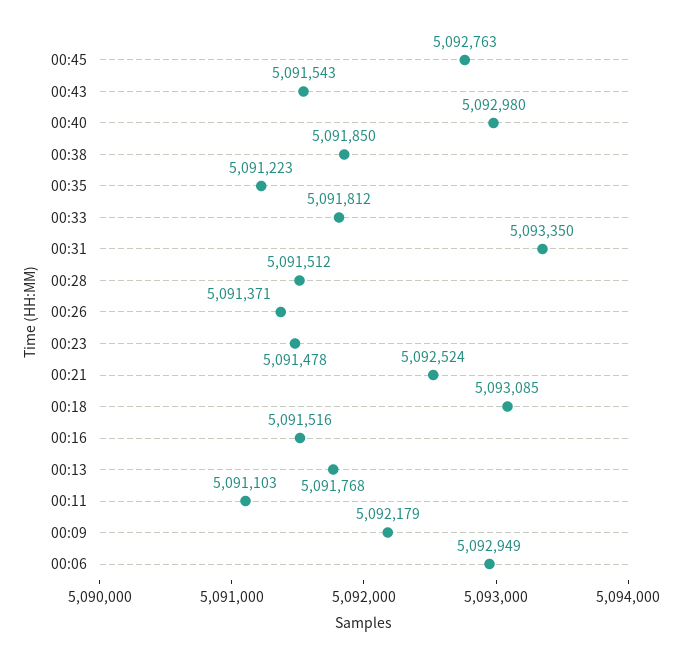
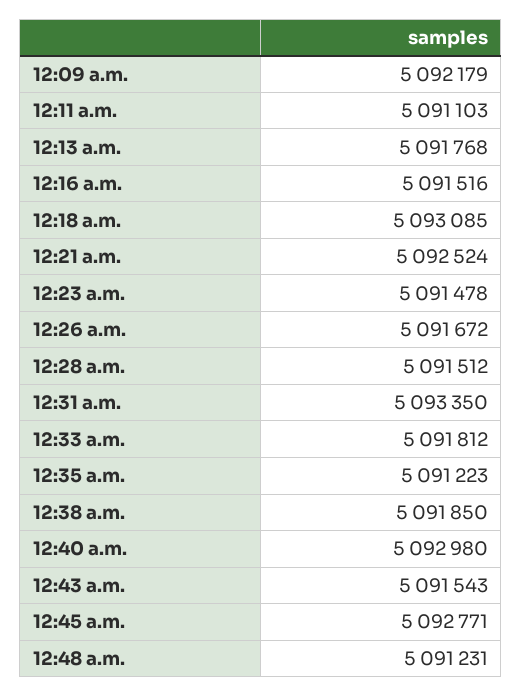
00:45: 5092763 -> 5092771
00:26: 5091371 -> 5091672
00:06: 5092949 -> none
12:48 a.m.: none -> 5091231

